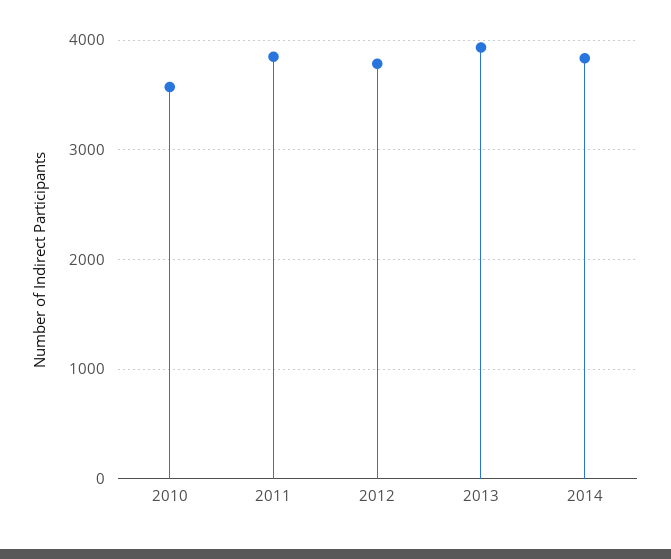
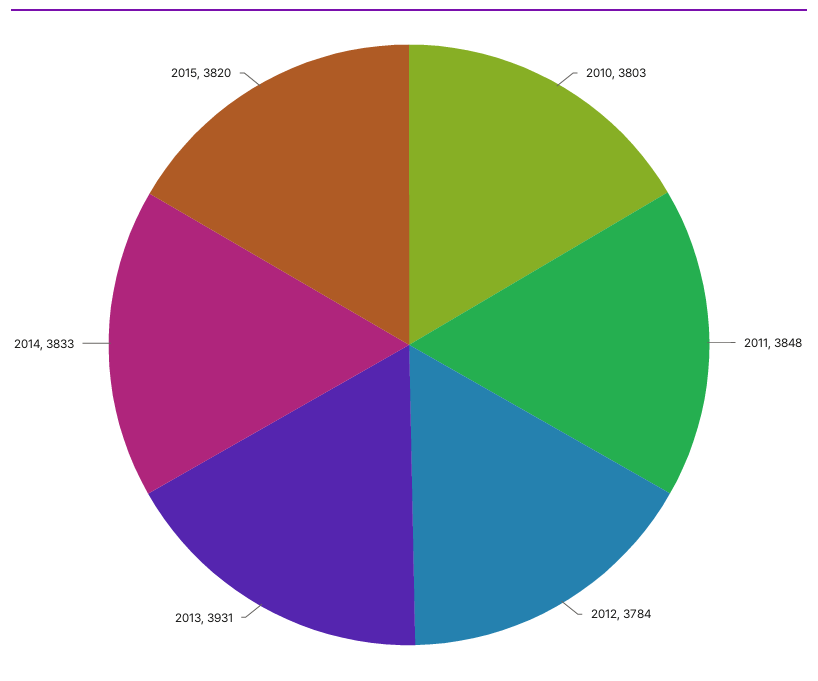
2010: 3600 -> 3803
2015: none -> 3820

